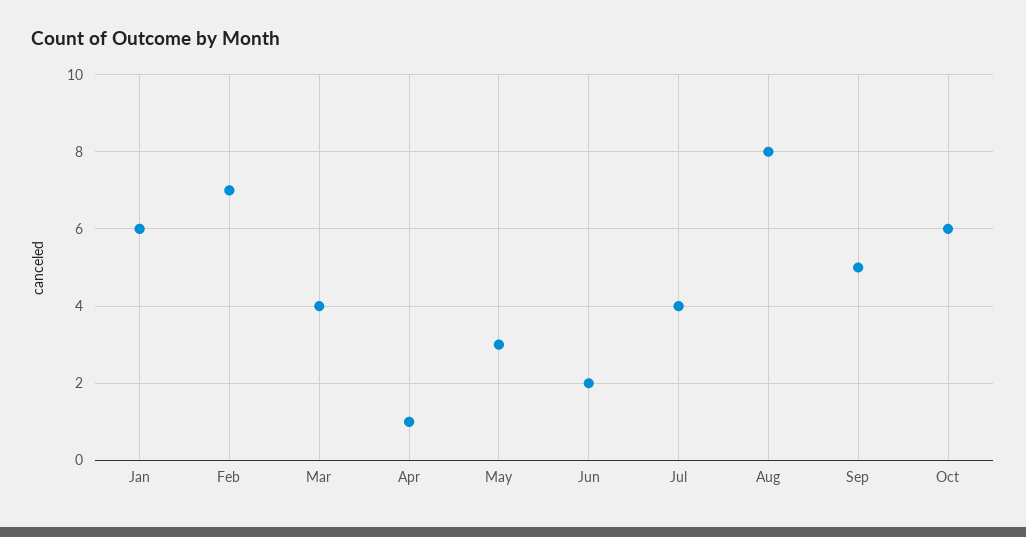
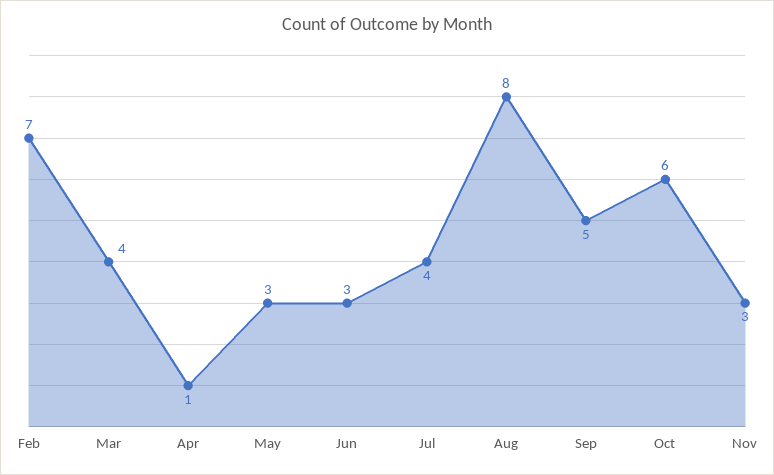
Jan: 6 -> none
Jun: 2 -> 3
Nov: none -> 3

